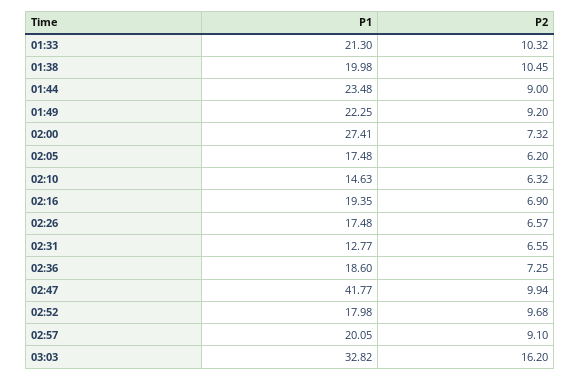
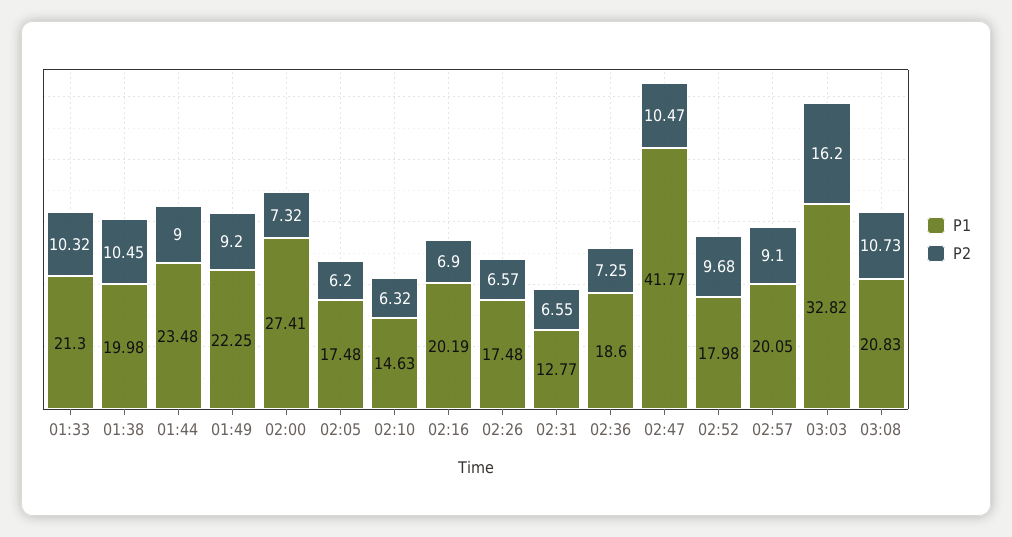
P1, 02:16: 19.35 -> 20.19
P2, 02:47: 9.94 -> 10.47
P1, 03:08: none -> 20.83
P2, 03:08: none -> 10.73

